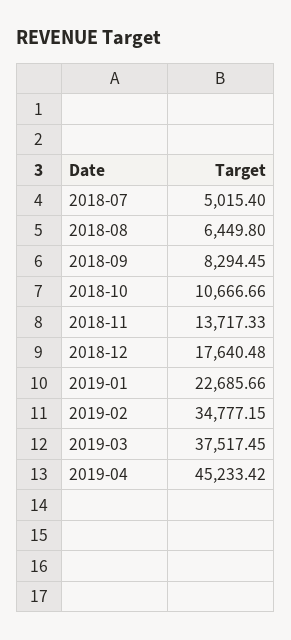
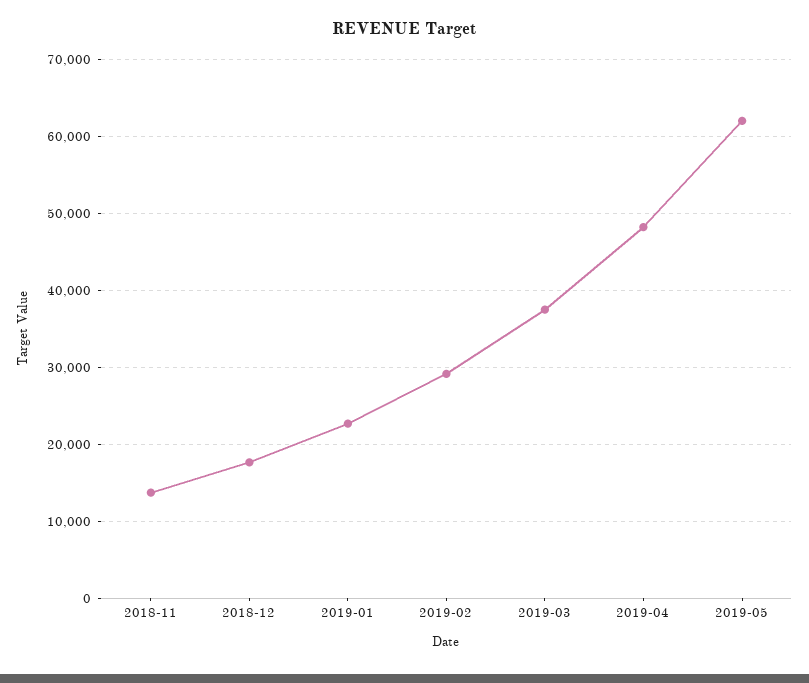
2018-07: 5015.4 -> none
2018-08: 6449.8 -> none
2018-09: 8294.45 -> none
2018-10: 10666.66 -> none
2019-02: 34777.15 -> 29000
2019-04: 45233.42 -> 48000
2019-05: none -> 62000

